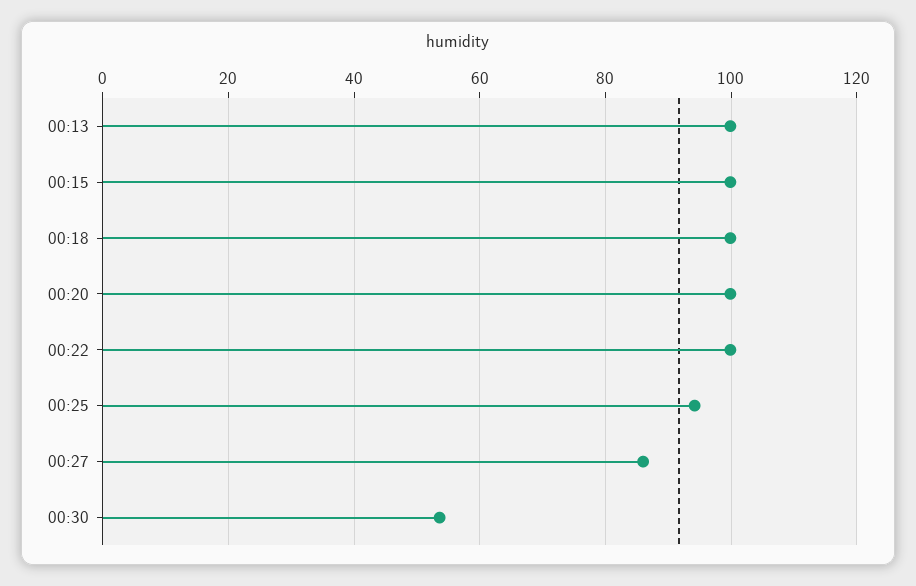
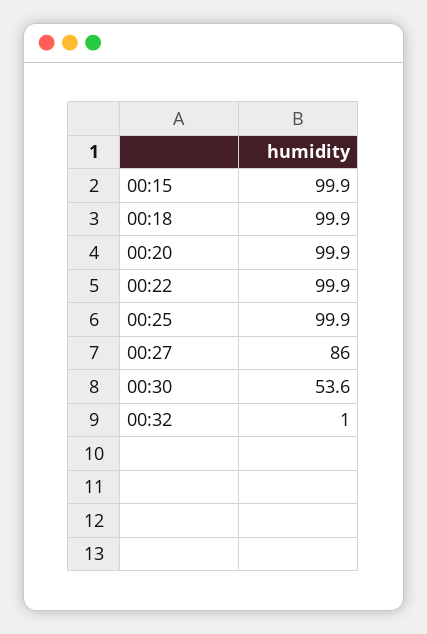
00:13: 100 -> none
00:25: 94 -> 99.9
00:32: none -> 1

